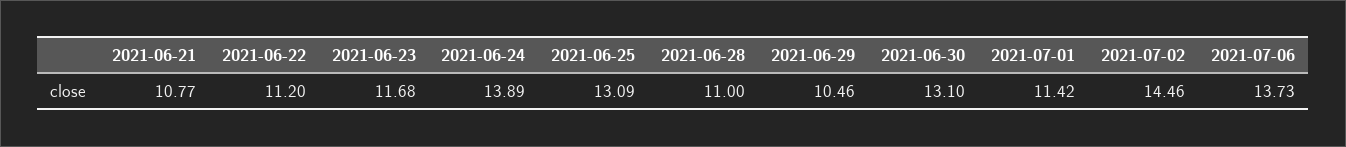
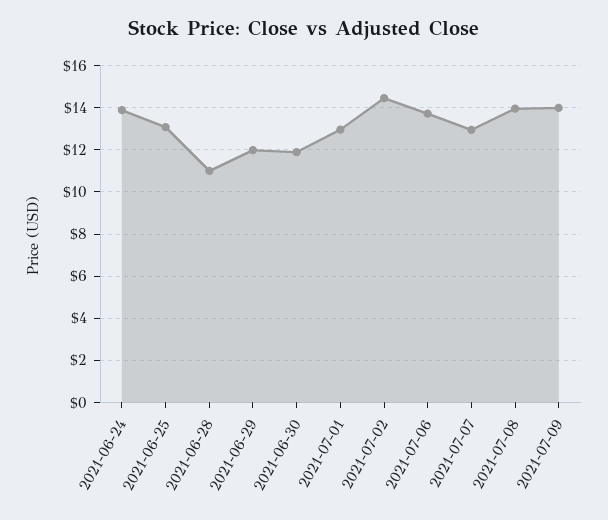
2021-06-21: 10.77 -> none
2021-06-22: 11.2 -> none
2021-06-23: 11.68 -> none
2021-06-29: 10.46 -> 12
2021-06-30: 13.1 -> 12
2021-07-01: 11.42 -> 13
2021-07-07: none -> 13
2021-07-08: none -> 14
2021-07-09: none -> 14

